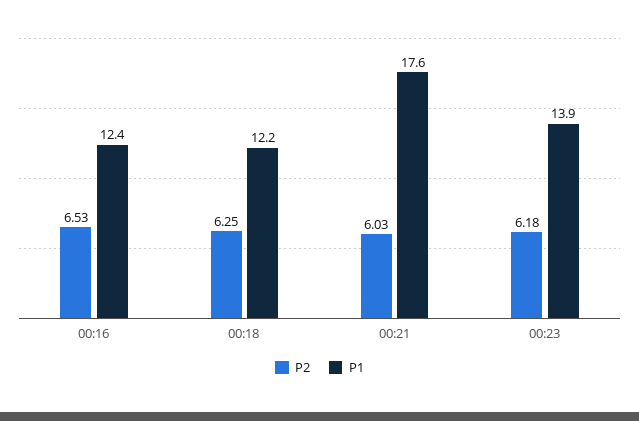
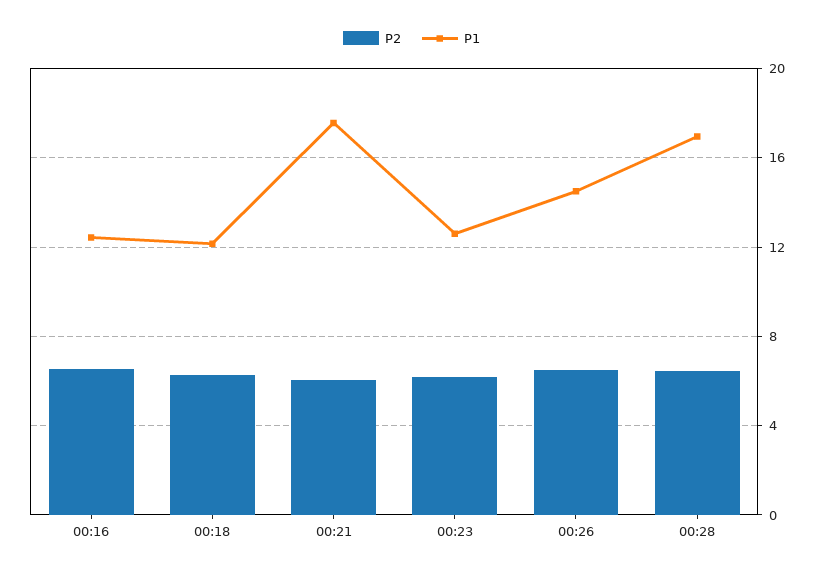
P1, 00:23: 13.9 -> 12.5
P2, 00:26: none -> 6.5
P1, 00:26: none -> 14.5
P2, 00:28: none -> 6.5
P1, 00:28: none -> 17

